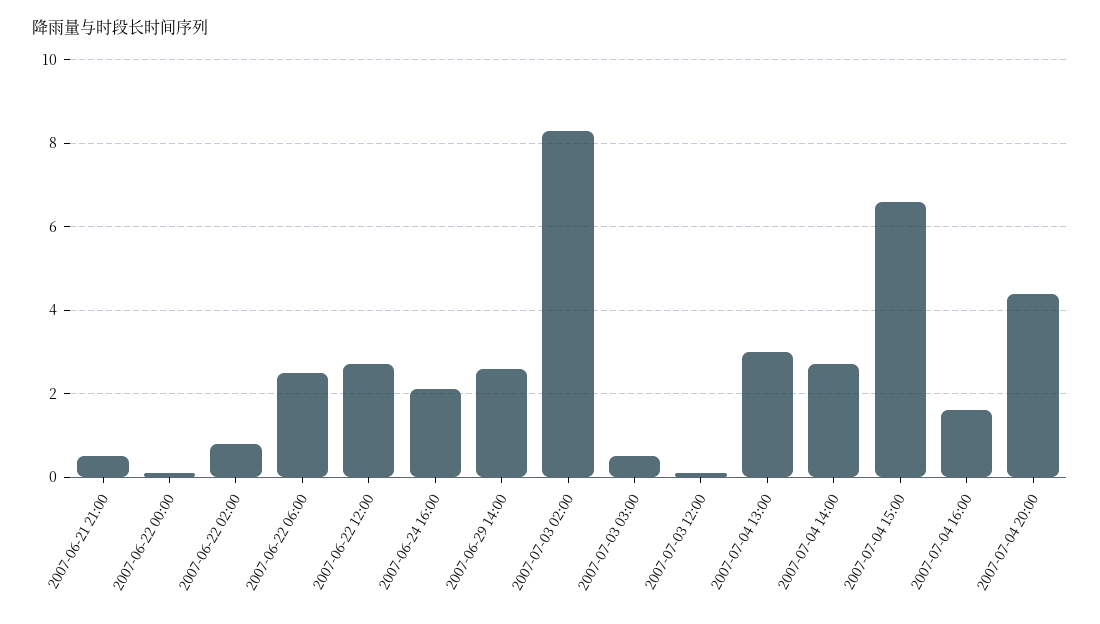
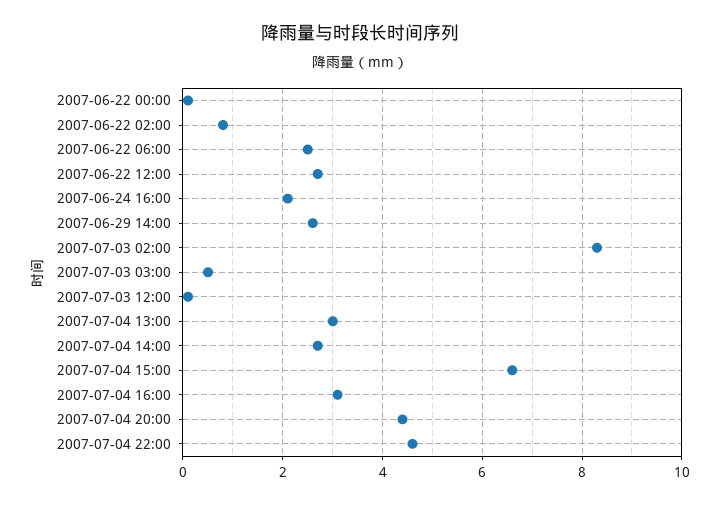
2007-06-21 21:00: 0.5 -> none
2007-07-04 16:00: 1.5 -> 3
2007-07-04 22:00: none -> 4.5

